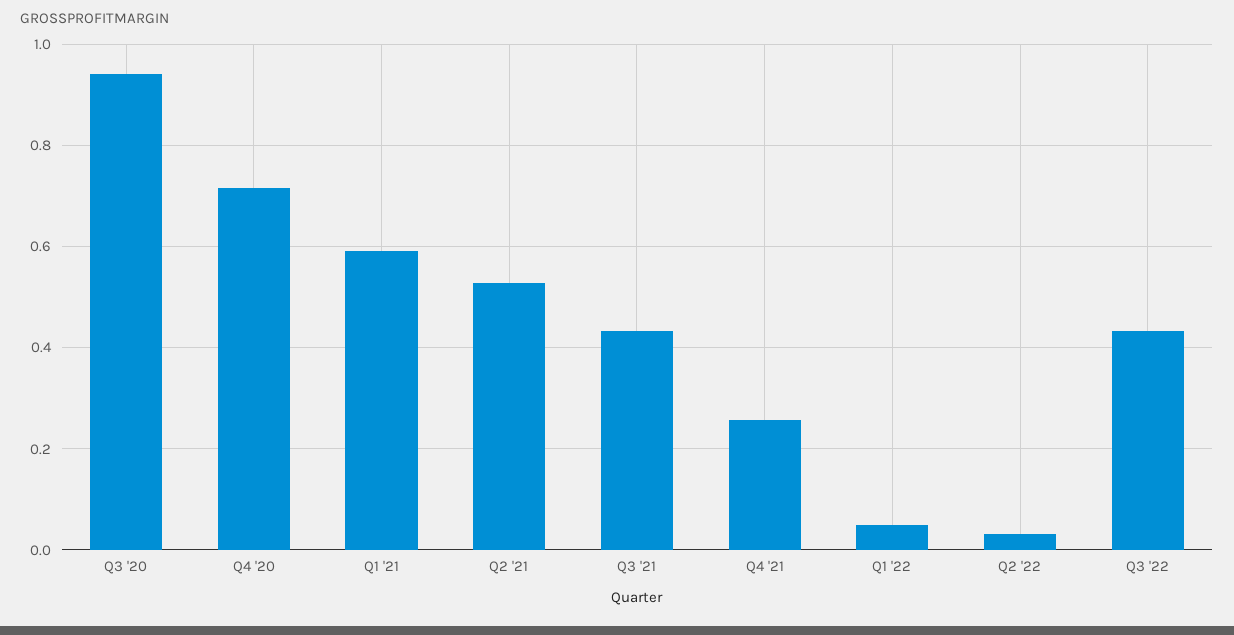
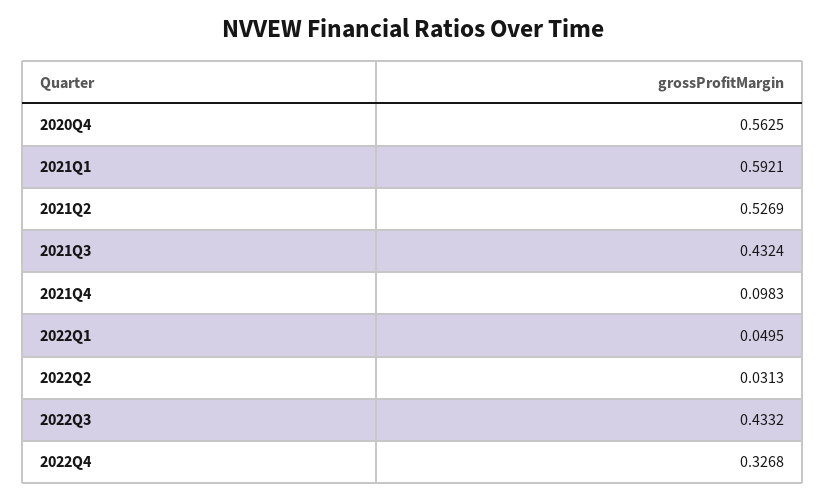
Q3 '20: 0.94 -> none
Q4 '20: 0.72 -> 0.5625
Q4 '21: 0.26 -> 0.0983
2022Q4: none -> 0.3268

